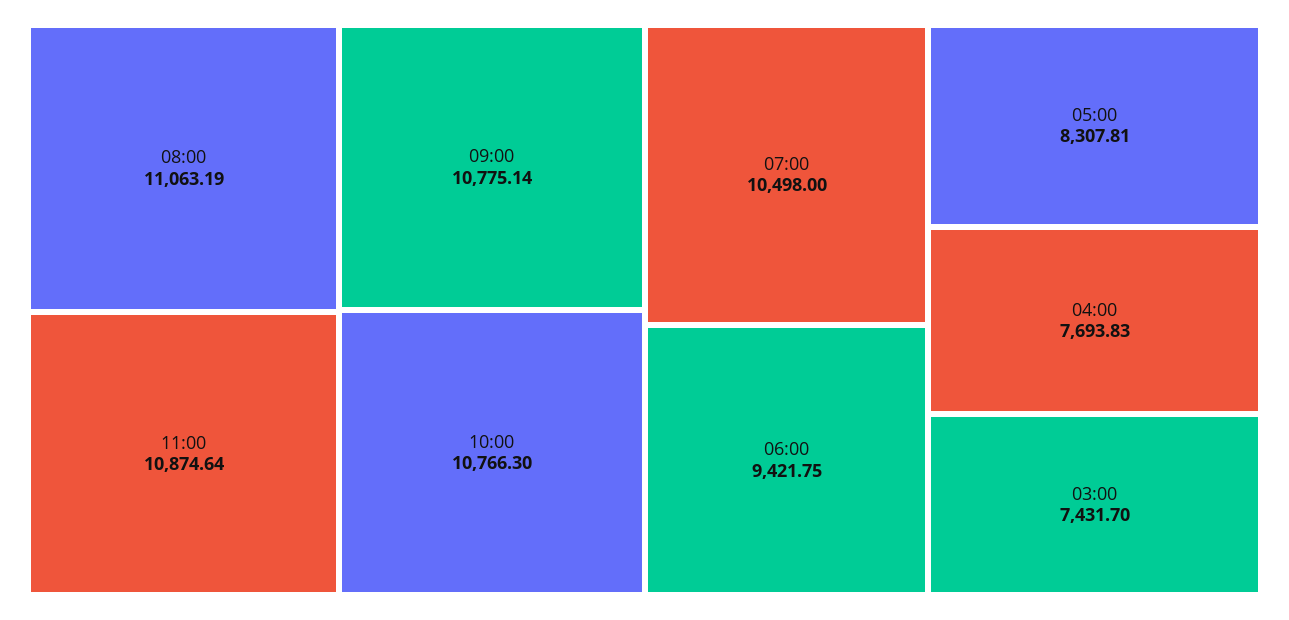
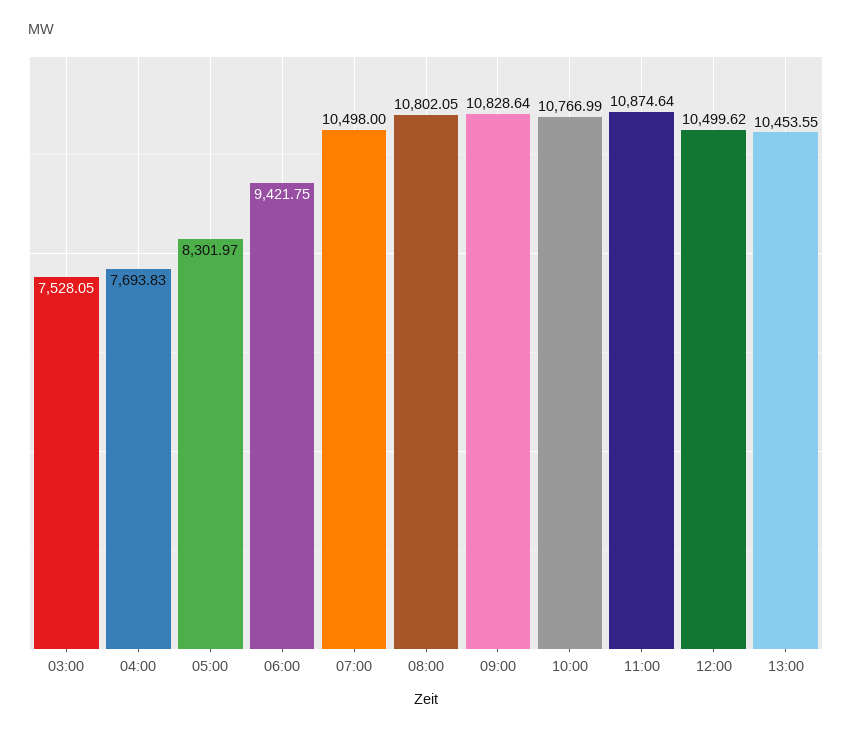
08:00: 11063.19 -> 10802.05
09:00: 10775.14 -> 10828.64
10:00: 10766.3 -> 10766.99
05:00: 8307.81 -> 8301.97
03:00: 7431.7 -> 7528.05
12:00: none -> 10499.62
13:00: none -> 10453.55

